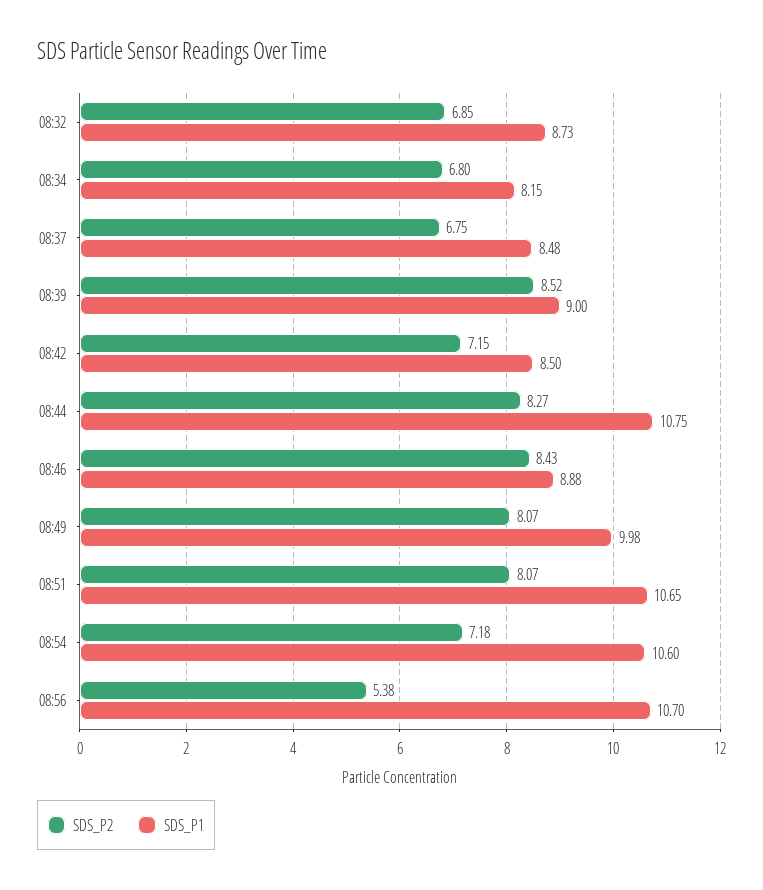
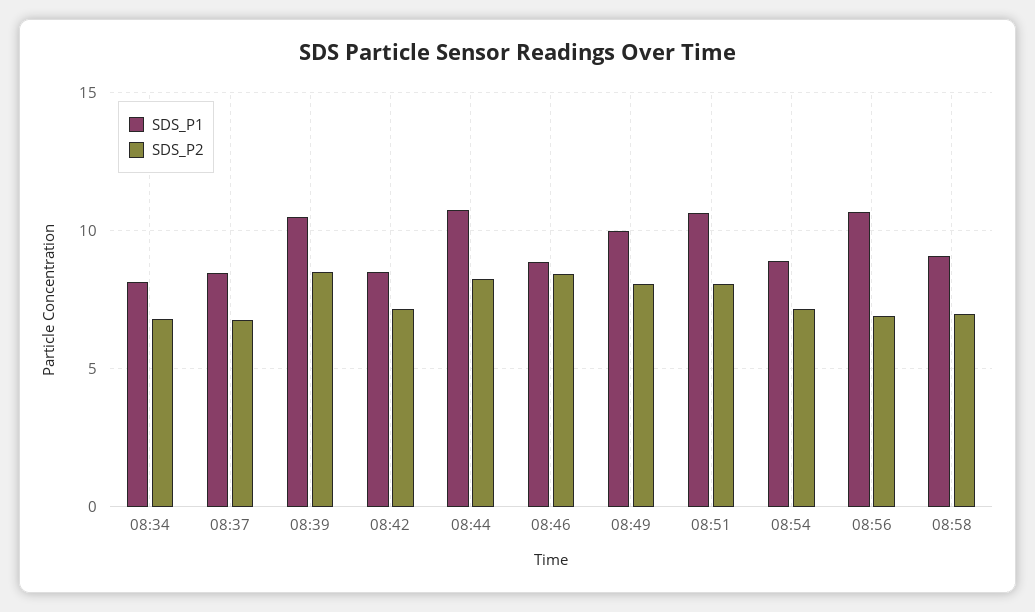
SDS_P2, 08:32: 6.85 -> none
SDS_P1, 08:32: 8.73 -> none
SDS_P1, 08:39: 9 -> 10.5
SDS_P1, 08:54: 10.6 -> 9
SDS_P2, 08:56: 5.38 -> 7
SDS_P1, 08:58: none -> 9
SDS_P2, 08:58: none -> 7

